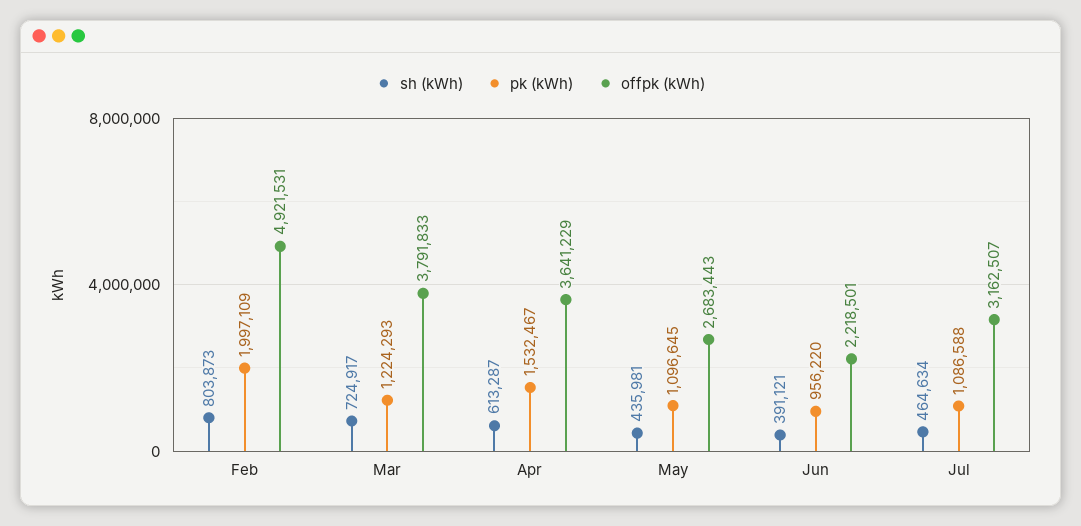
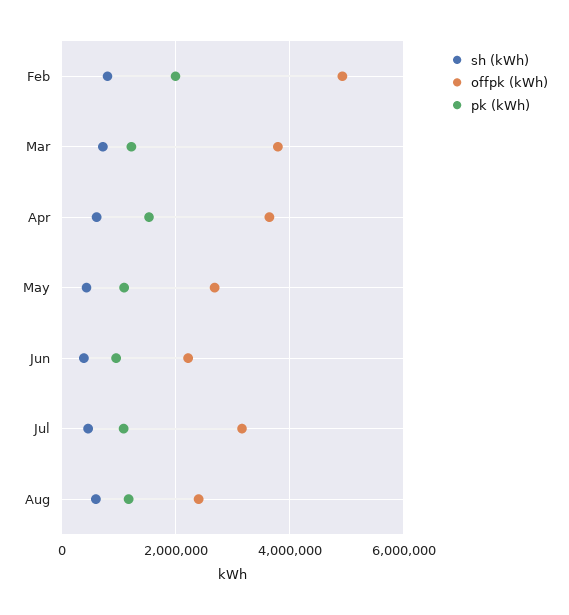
sh (kWh), Aug: none -> 600000
offpk (kWh), Aug: none -> 2400000
pk (kWh), Aug: none -> 1200000

